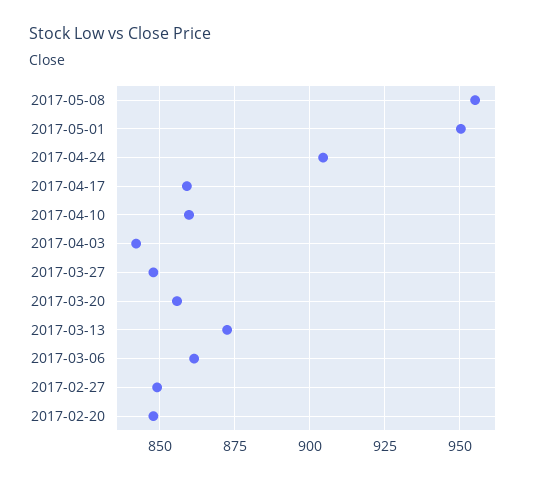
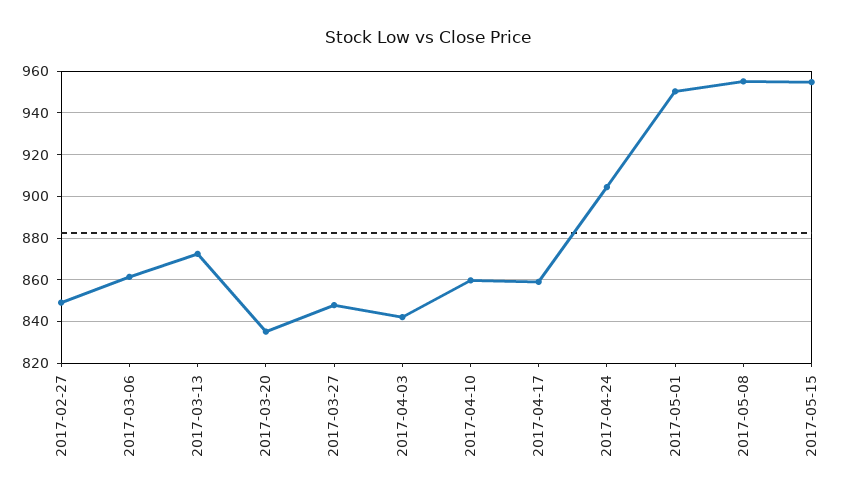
2017-03-20: 855 -> 835
2017-02-20: 847.5 -> none
2017-05-15: none -> 955

